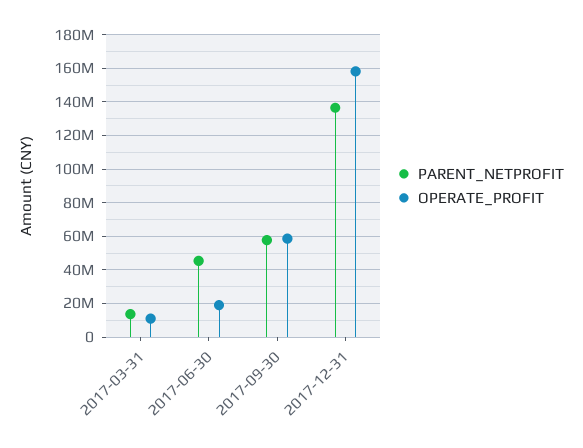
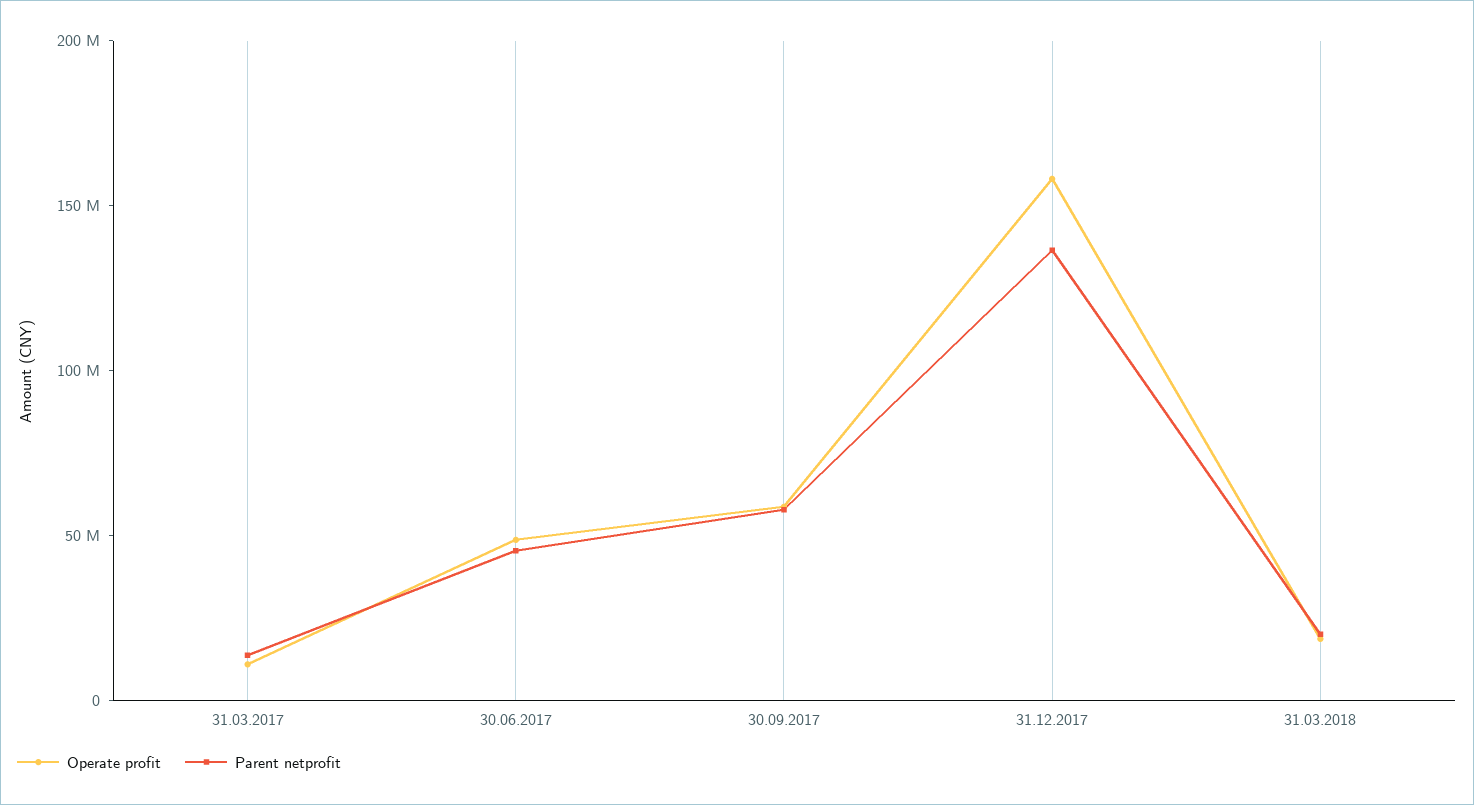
OPERATE_PROFIT, 2017-06-30: 20000000 -> 50000000
OPERATE_PROFIT, 31.03.2018: none -> 20000000
PARENT_NETPROFIT, 31.03.2018: none -> 20000000

